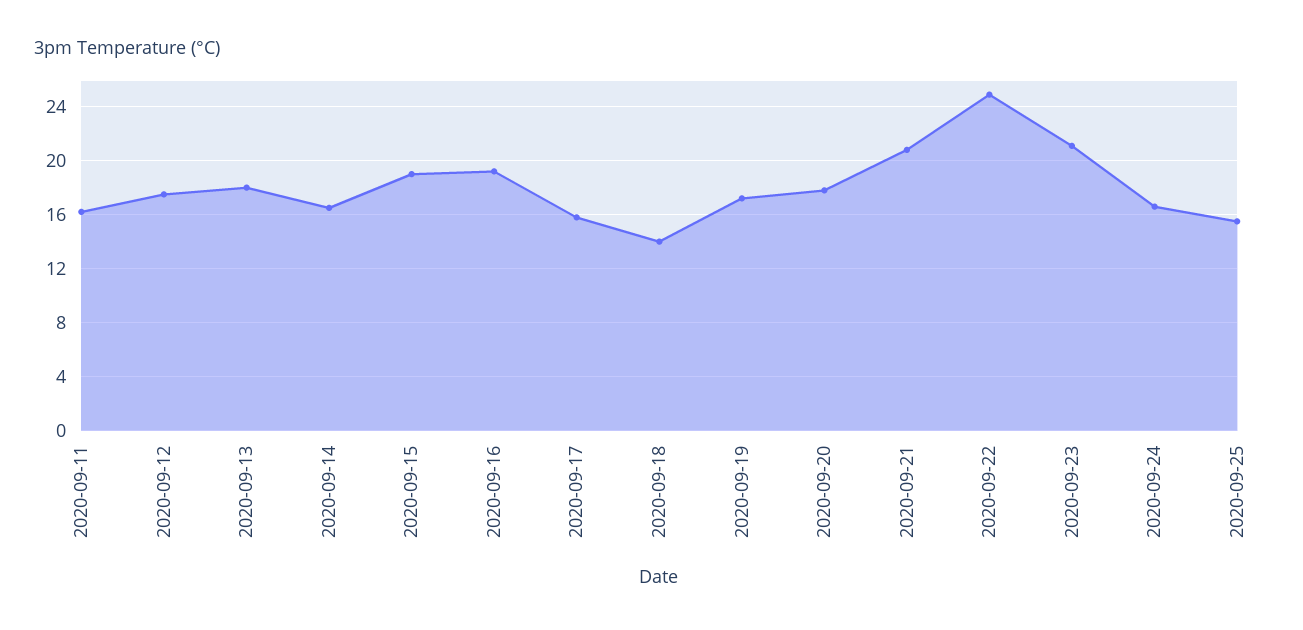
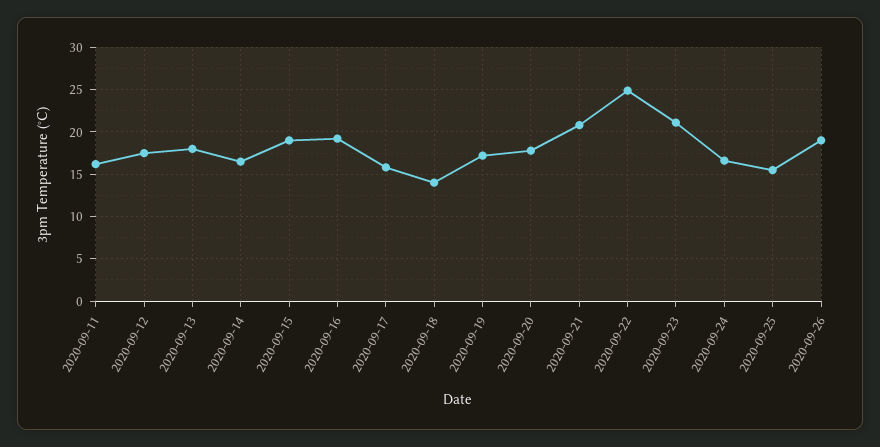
2020-09-26: none -> 19

